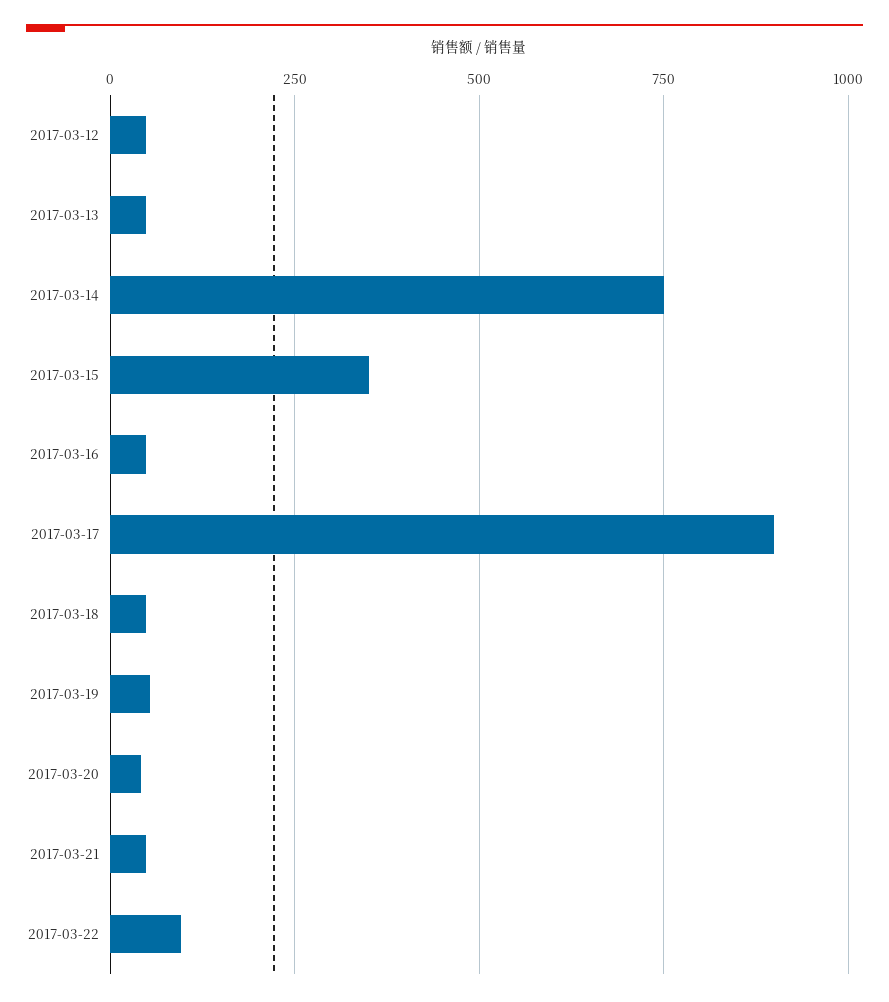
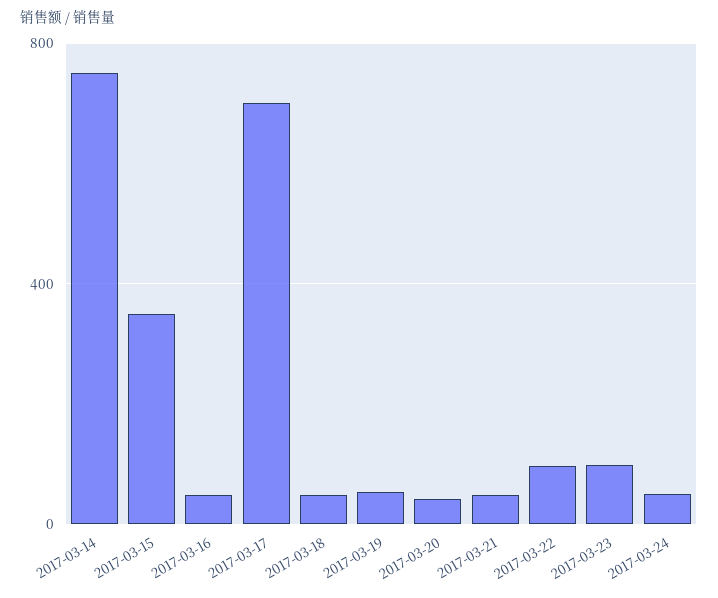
2017-03-12: 50 -> none
2017-03-13: 50 -> none
2017-03-17: 900 -> 700
2017-03-23: none -> 100
2017-03-24: none -> 50

